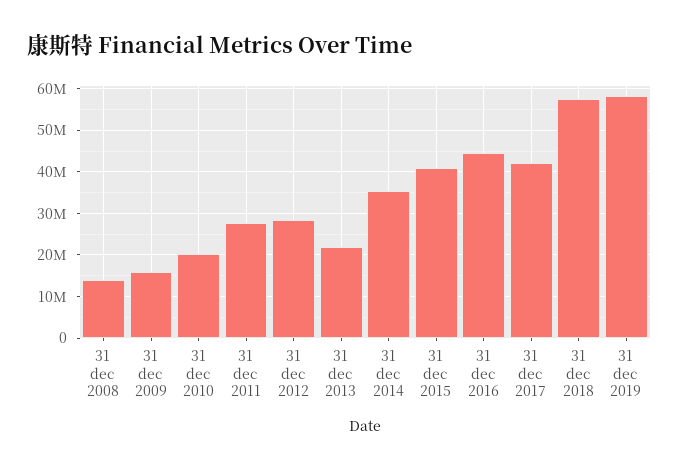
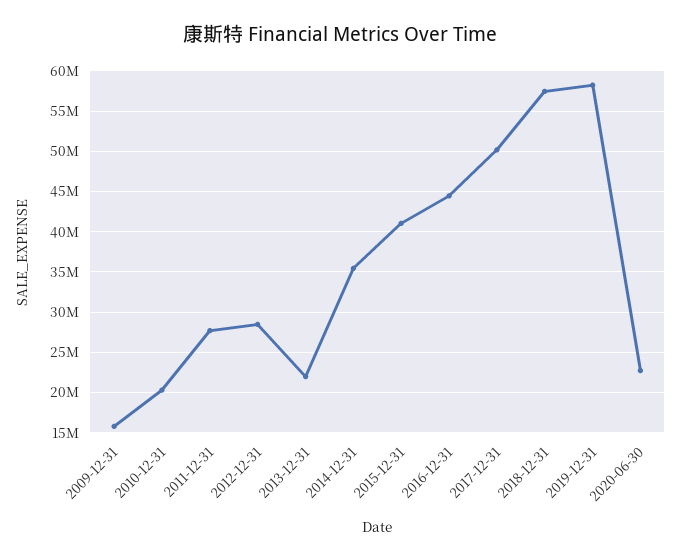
31 dec 2008: 14000000 -> none
31 dec 2017: 42000000 -> 50000000
2020-06-30: none -> 23000000

